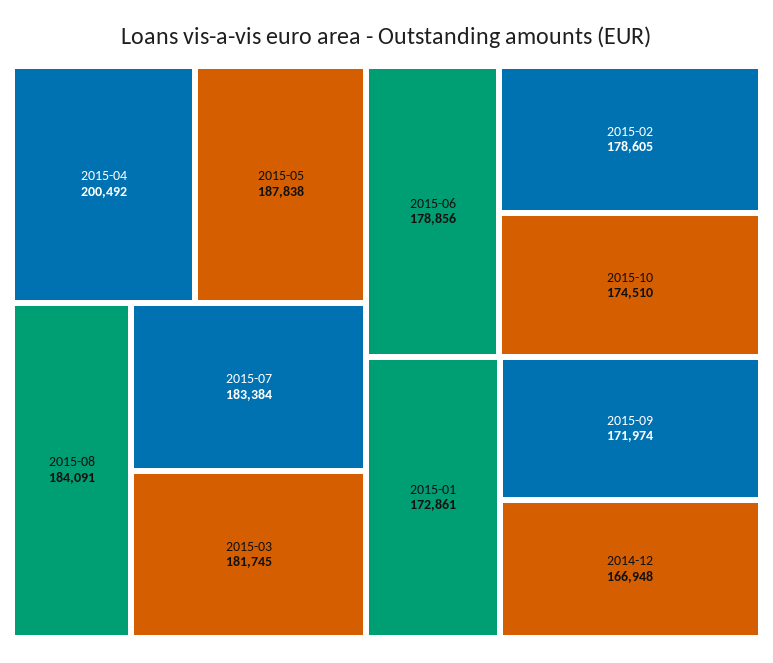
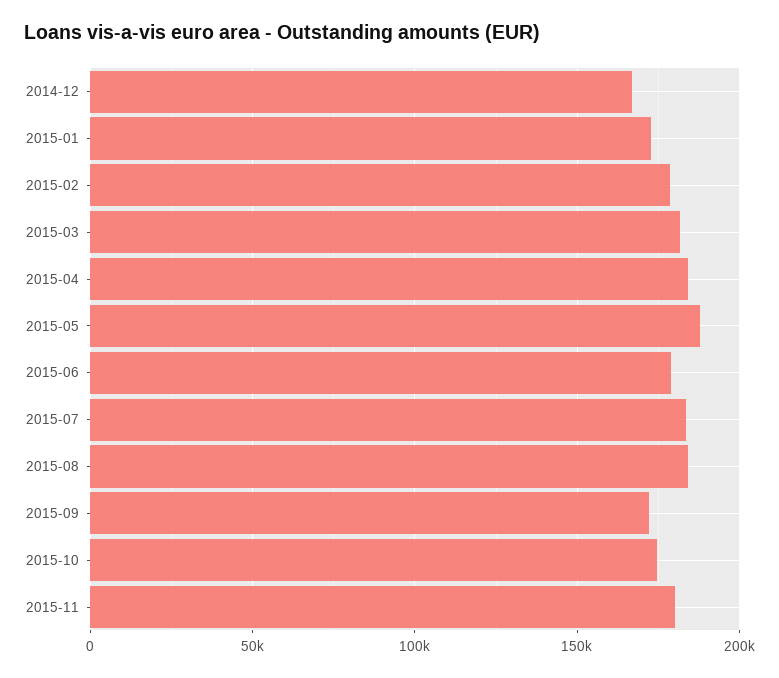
2015-04: 200492 -> 185000
2015-11: none -> 180000

